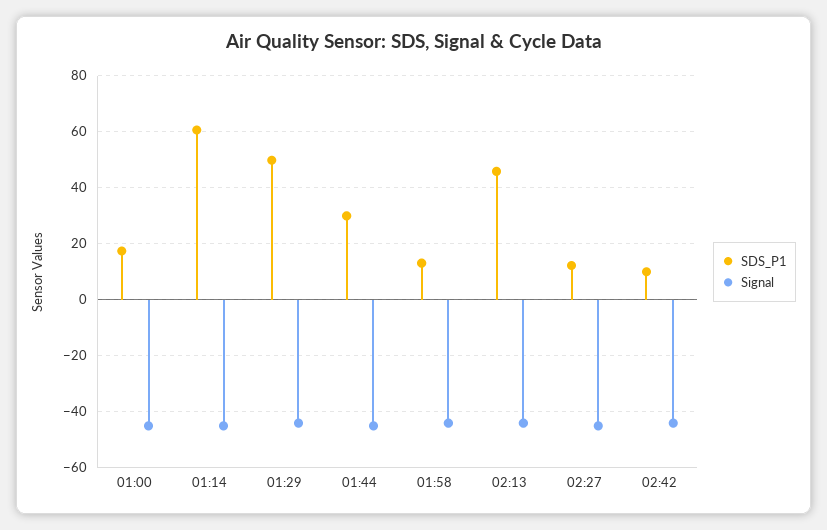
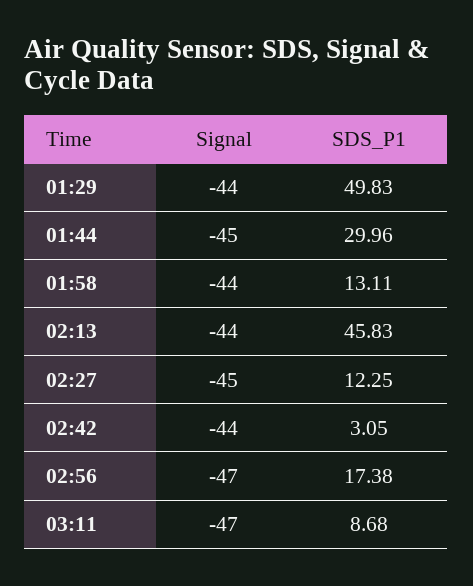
SDS_P1, 01:00: 17.5 -> none
Signal, 01:00: -45 -> none
SDS_P1, 01:14: 60 -> none
Signal, 01:14: -45 -> none
SDS_P1, 02:42: 10 -> 3.05
Signal, 02:56: none -> -47
SDS_P1, 02:56: none -> 17.38
Signal, 03:11: none -> -47
SDS_P1, 03:11: none -> 8.68

